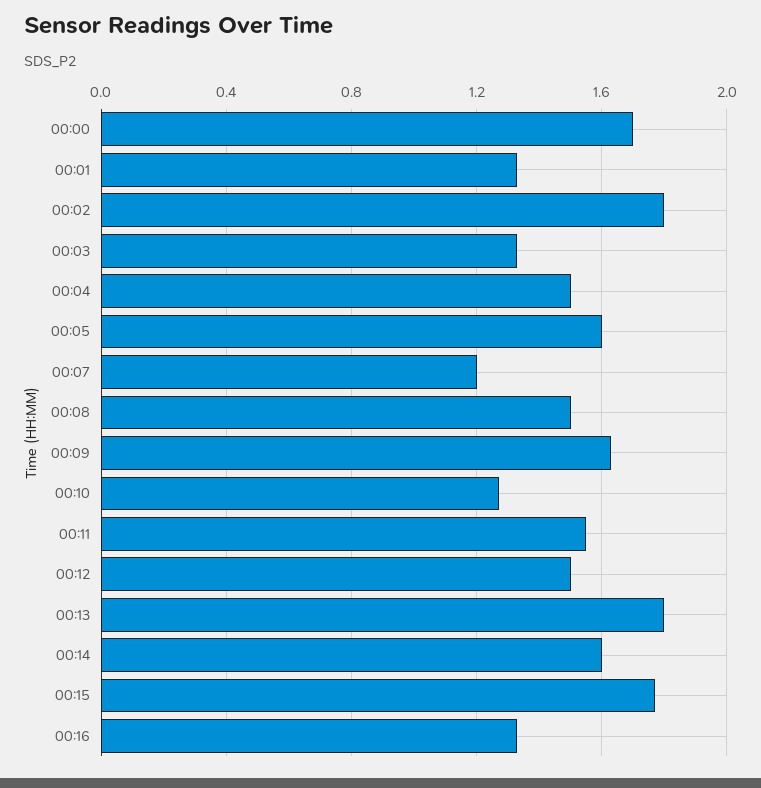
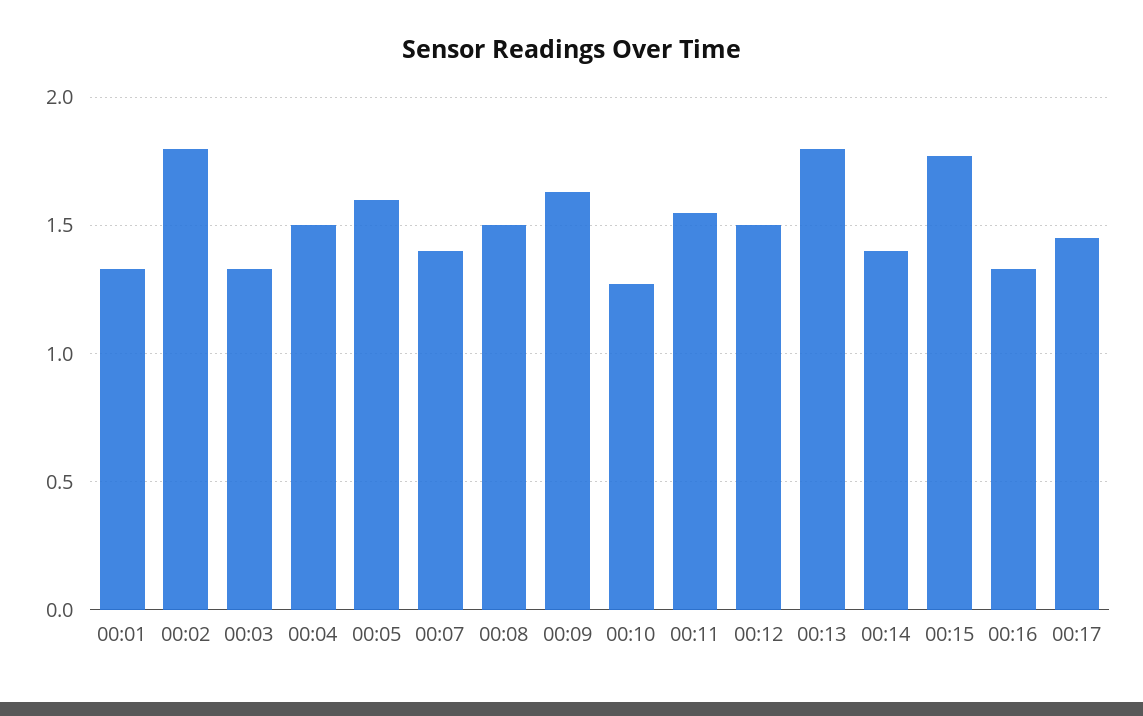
00:00: 1.7 -> none
00:07: 1.2 -> 1.4
00:14: 1.6 -> 1.4
00:17: none -> 1.45

